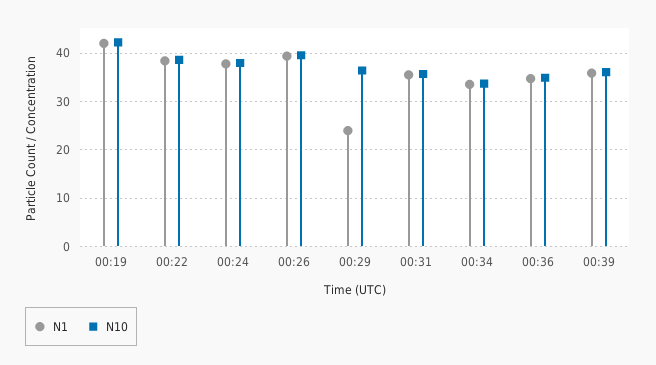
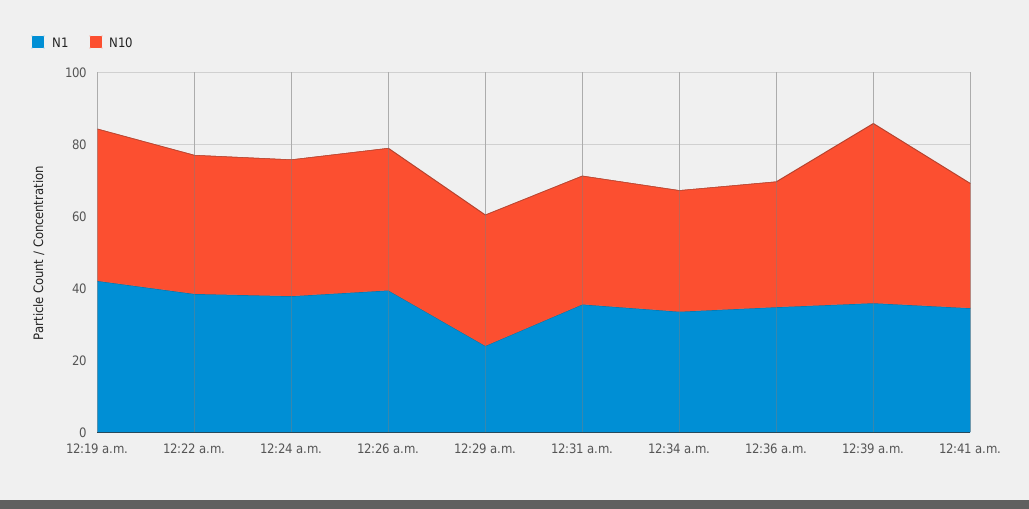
N10, 00:39: 36 -> 50
N1, 12:41 a.m.: none -> 35
N10, 12:41 a.m.: none -> 35

